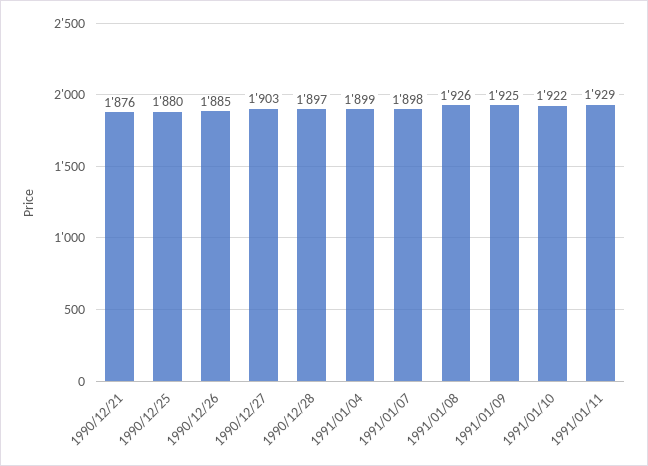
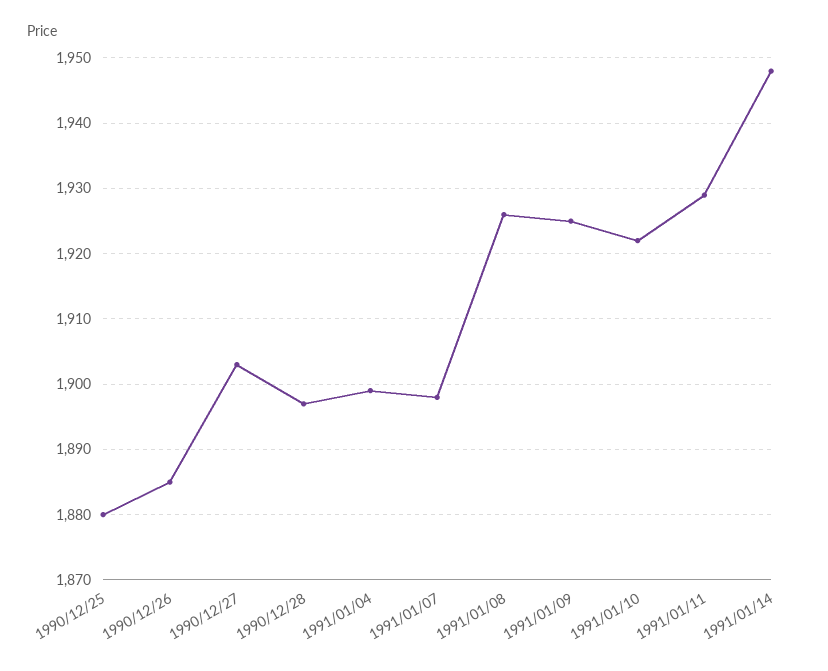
1990/12/21: 1876 -> none
1991/01/14: none -> 1948

